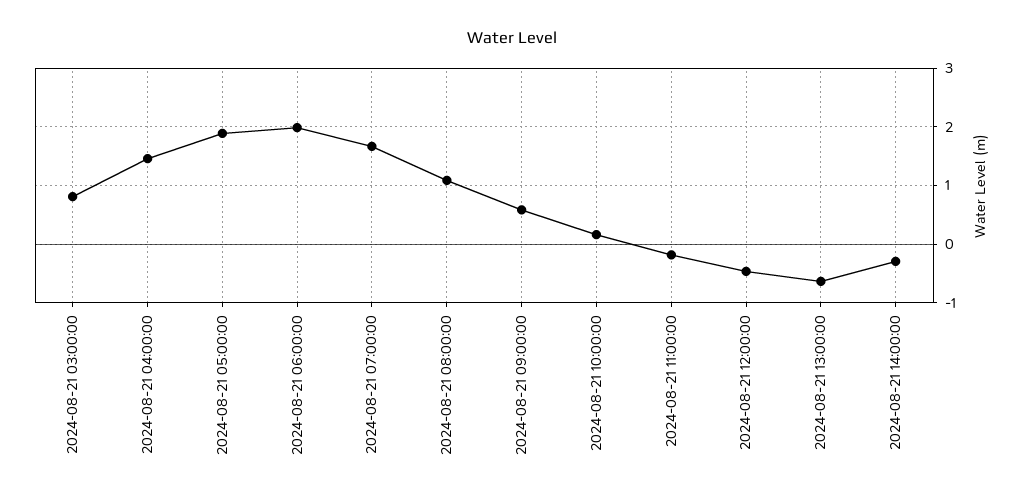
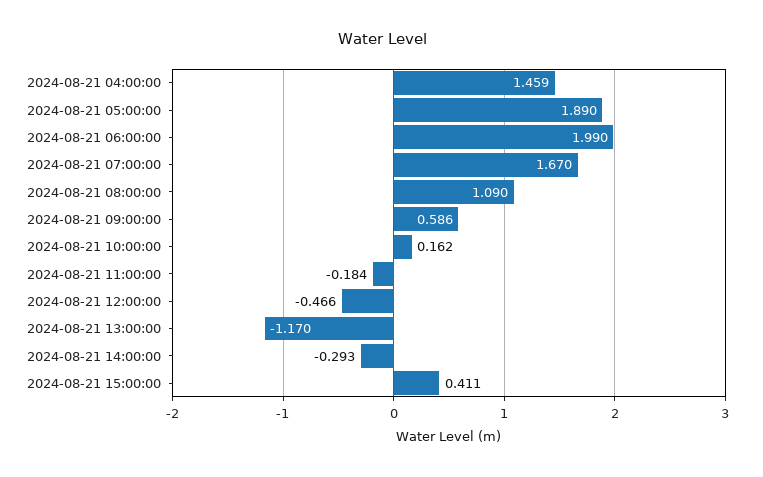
2024-08-21 03:00:00: 0.8 -> none
2024-08-21 13:00:00: -0.6 -> -1.17
2024-08-21 15:00:00: none -> 0.411

